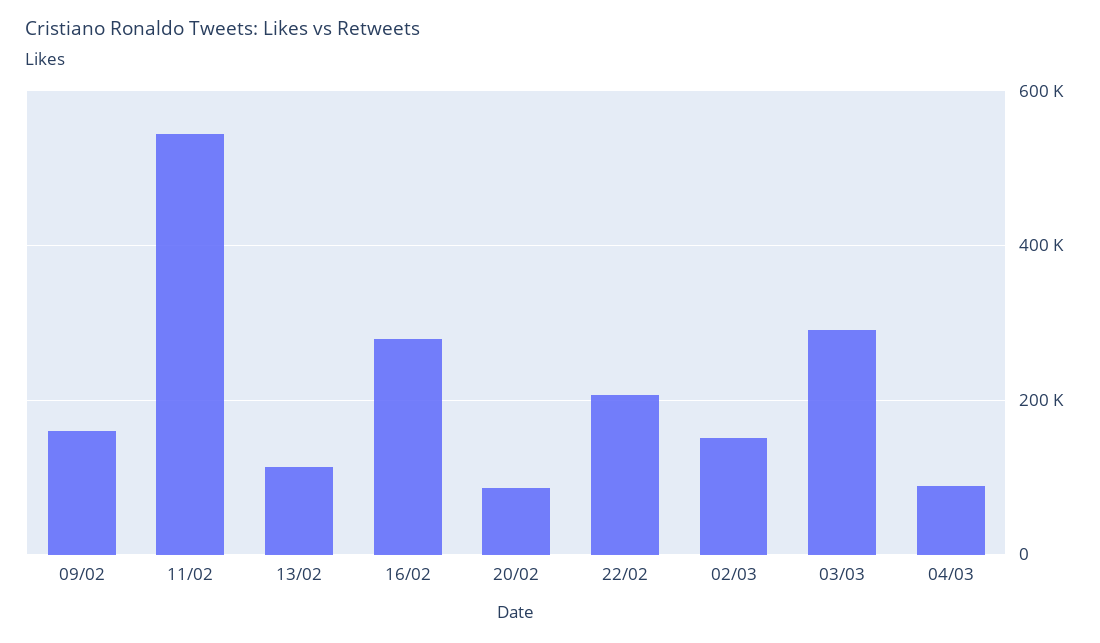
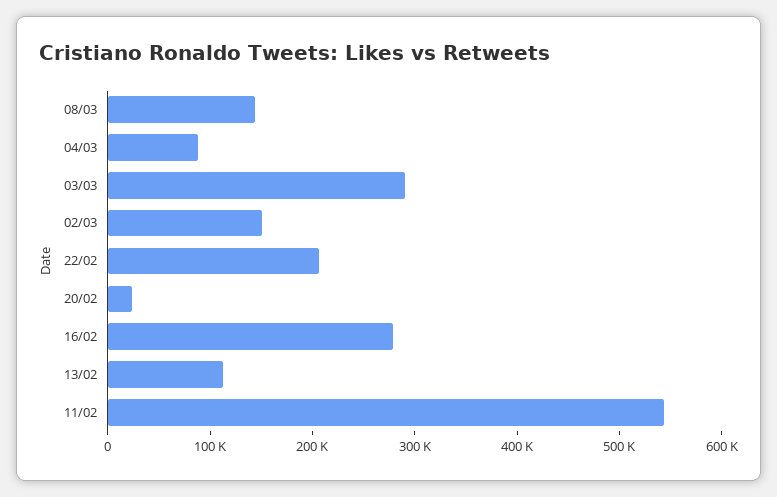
09/02: 160000 -> none
20/02: 80000 -> 20000
08/03: none -> 140000

